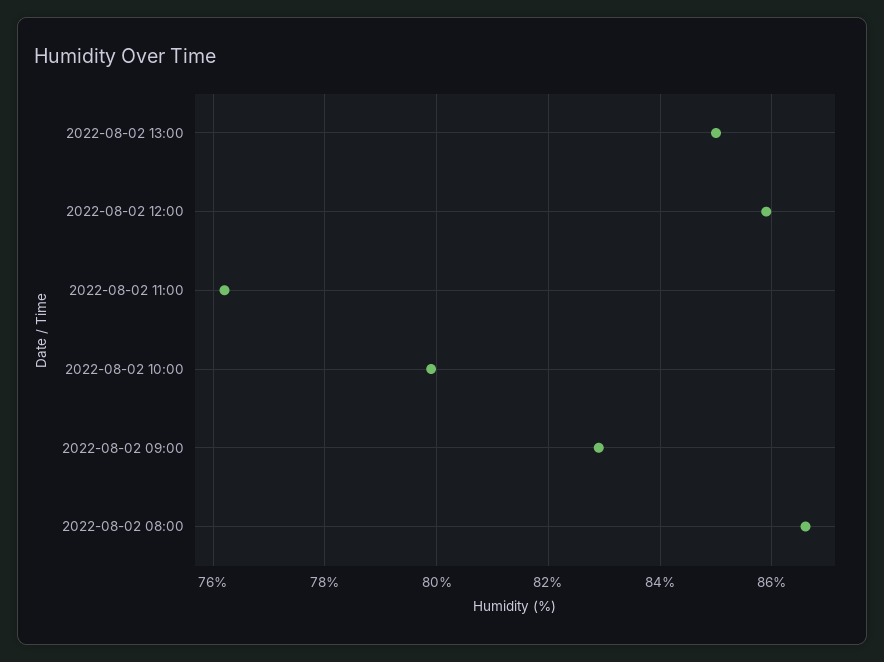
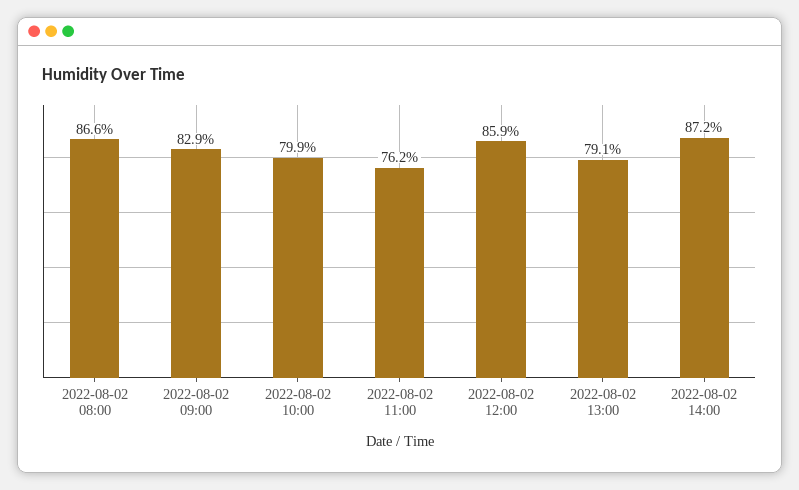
2022-08-02 13:00: 85 -> 79.1
2022-08-02 14:00: none -> 87.2

